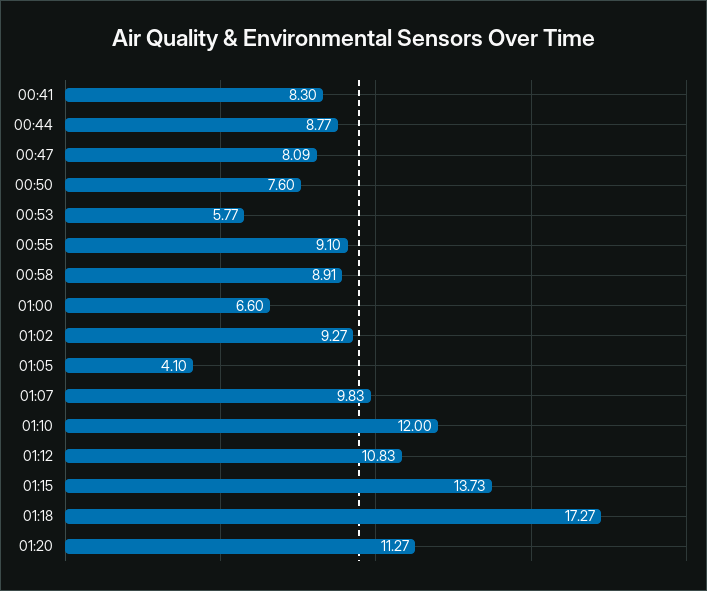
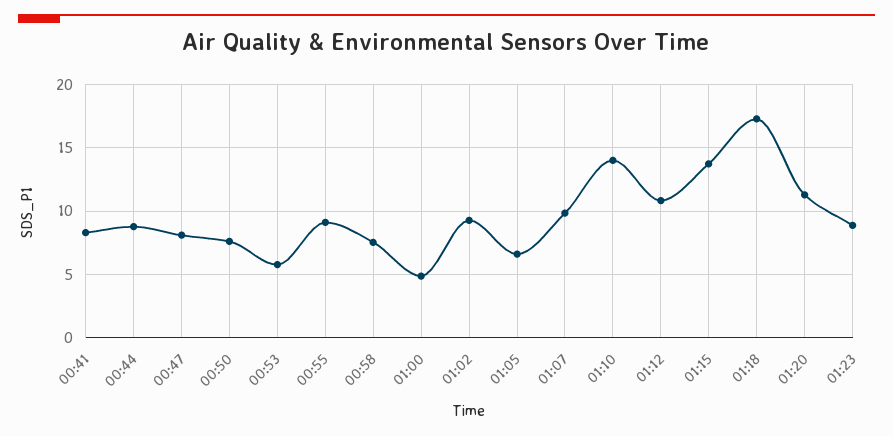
00:58: 8.91 -> 7.5
01:00: 6.6 -> 5
01:05: 4.1 -> 6.5
01:10: 12 -> 14
01:23: none -> 9

